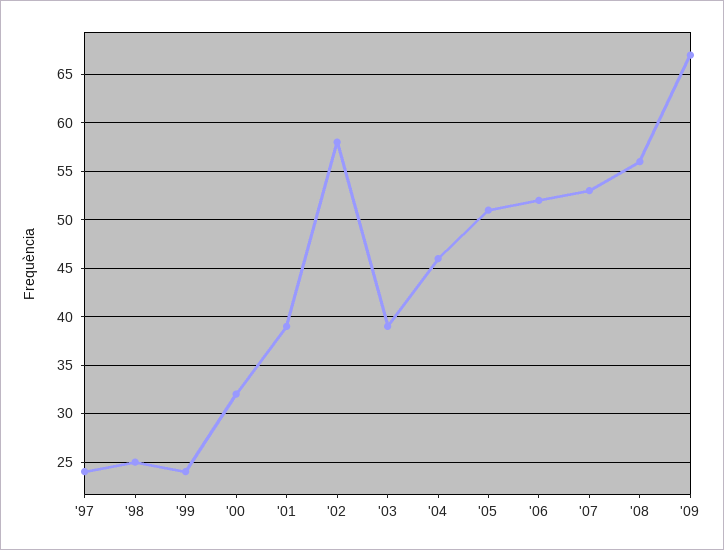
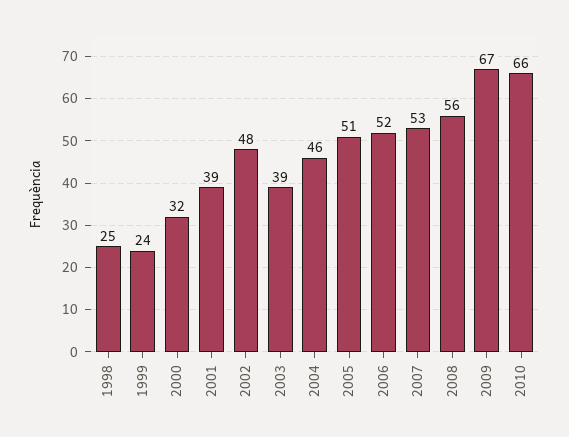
'97: 24 -> none
'02: 58 -> 48
2010: none -> 66

